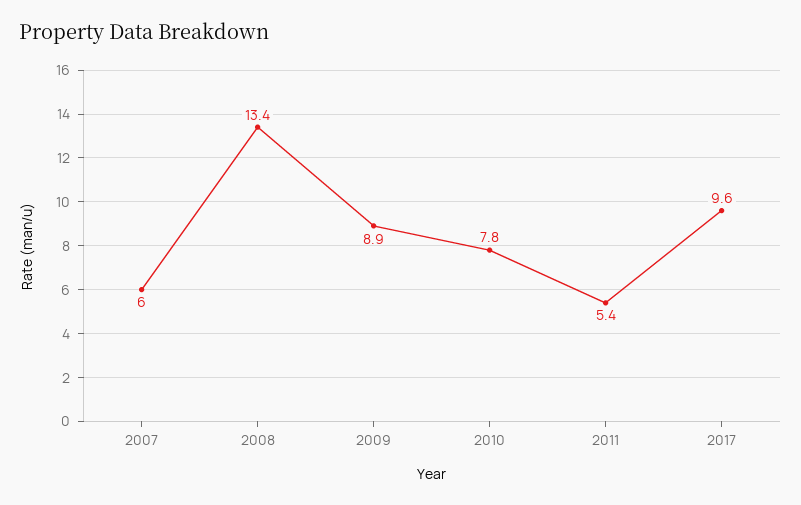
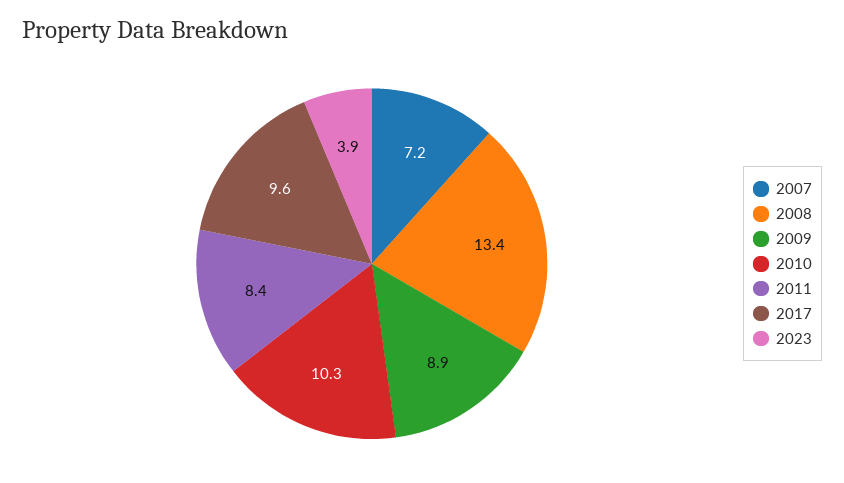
2007: 6 -> 7.2
2010: 7.8 -> 10.3
2011: 5.4 -> 8.4
2023: none -> 3.9

